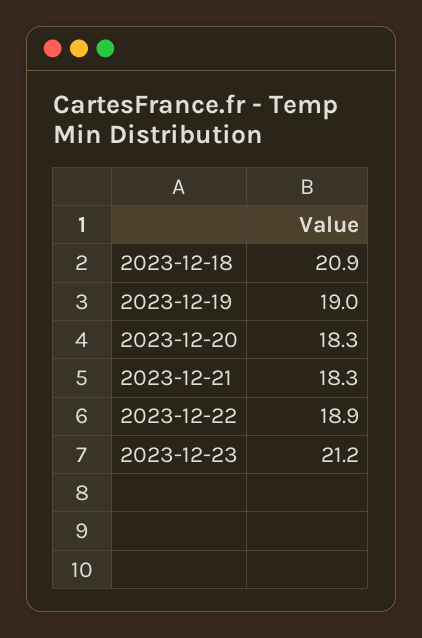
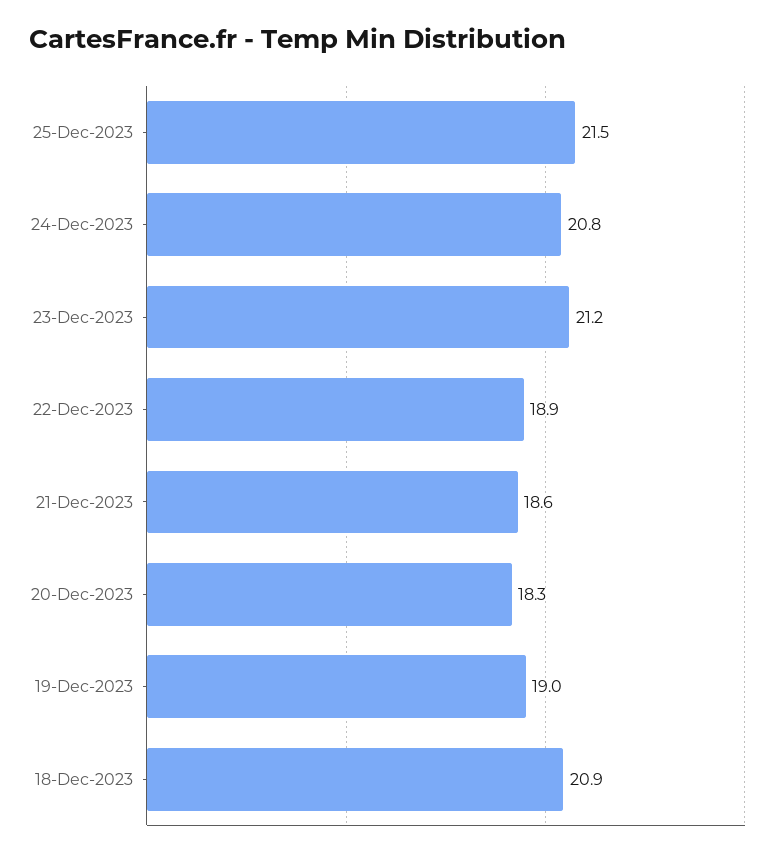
2023-12-21: 18.3 -> 18.6
25-Dec-2023: none -> 21.5
24-Dec-2023: none -> 20.8

